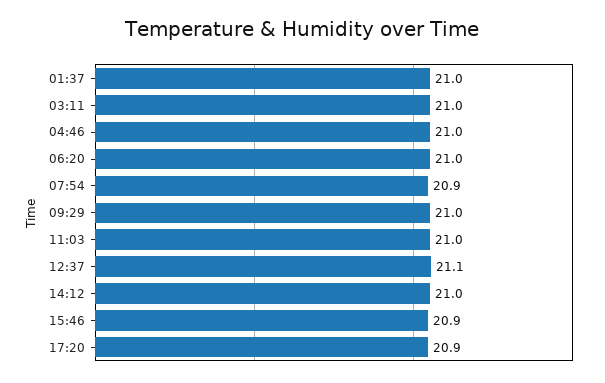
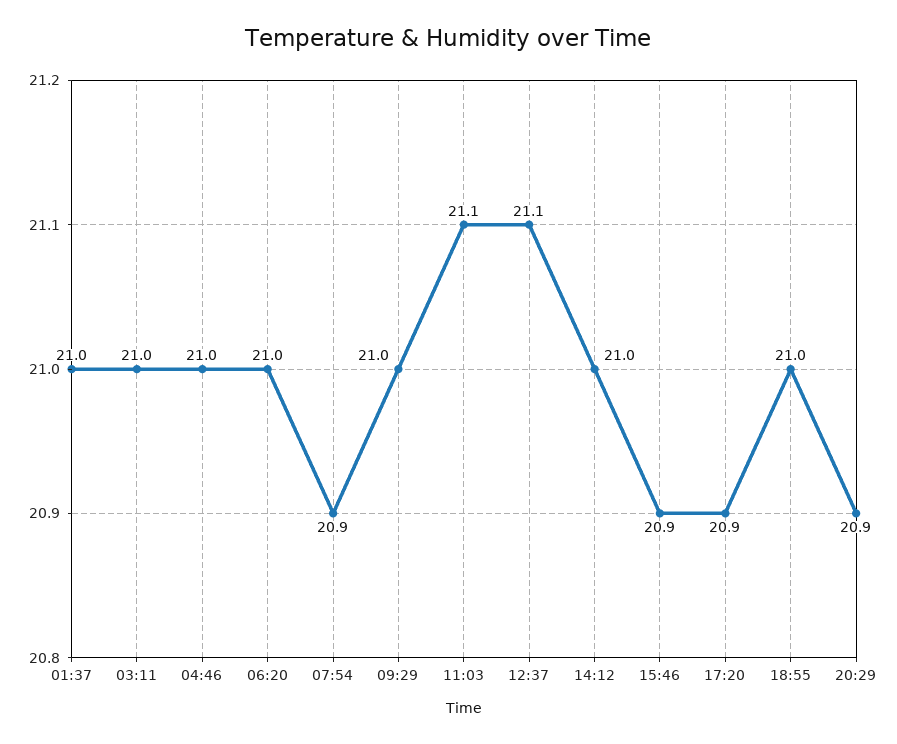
11:03: 21 -> 21.1
18:55: none -> 21
20:29: none -> 20.9

